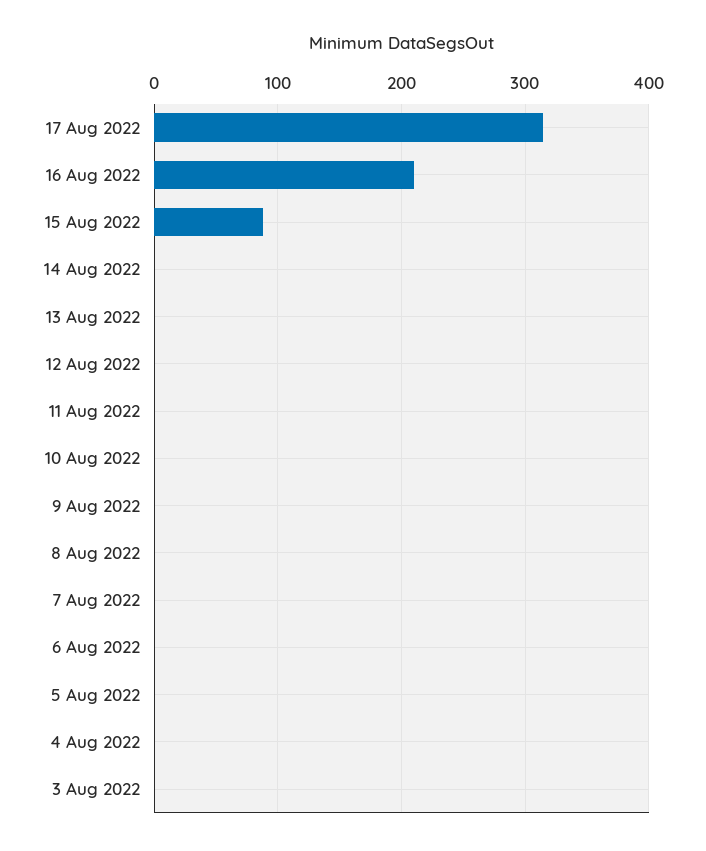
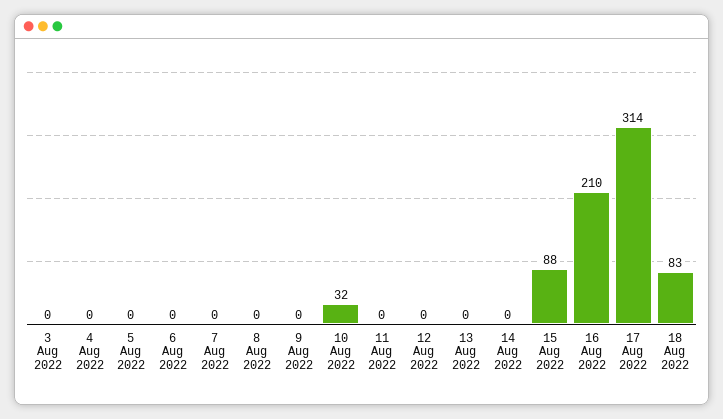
10 Aug 2022: 0 -> 32
18 Aug 2022: none -> 83

